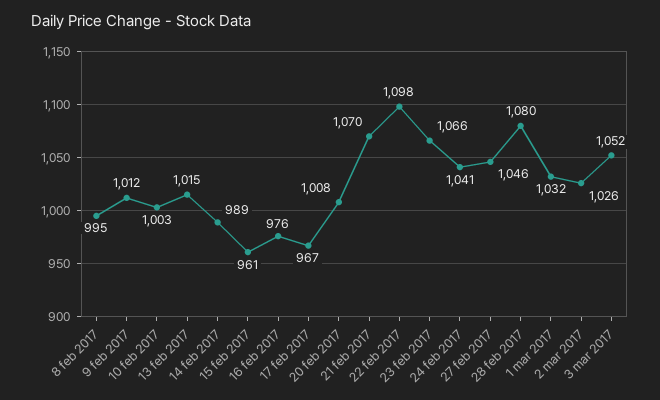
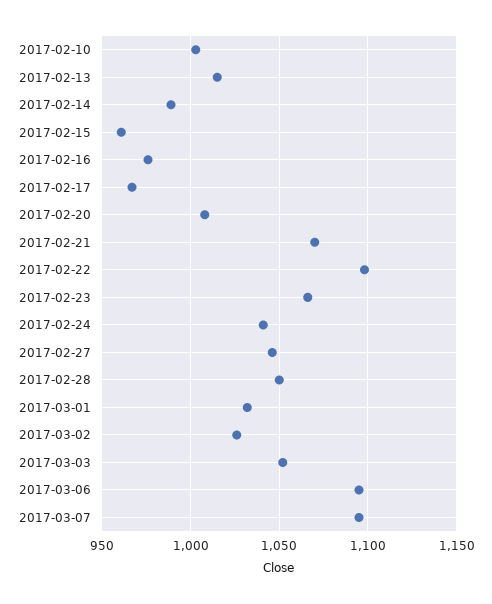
8 feb 2017: 995 -> none
9 feb 2017: 1012 -> none
28 feb 2017: 1080 -> 1050
2017-03-06: none -> 1095
2017-03-07: none -> 1095

